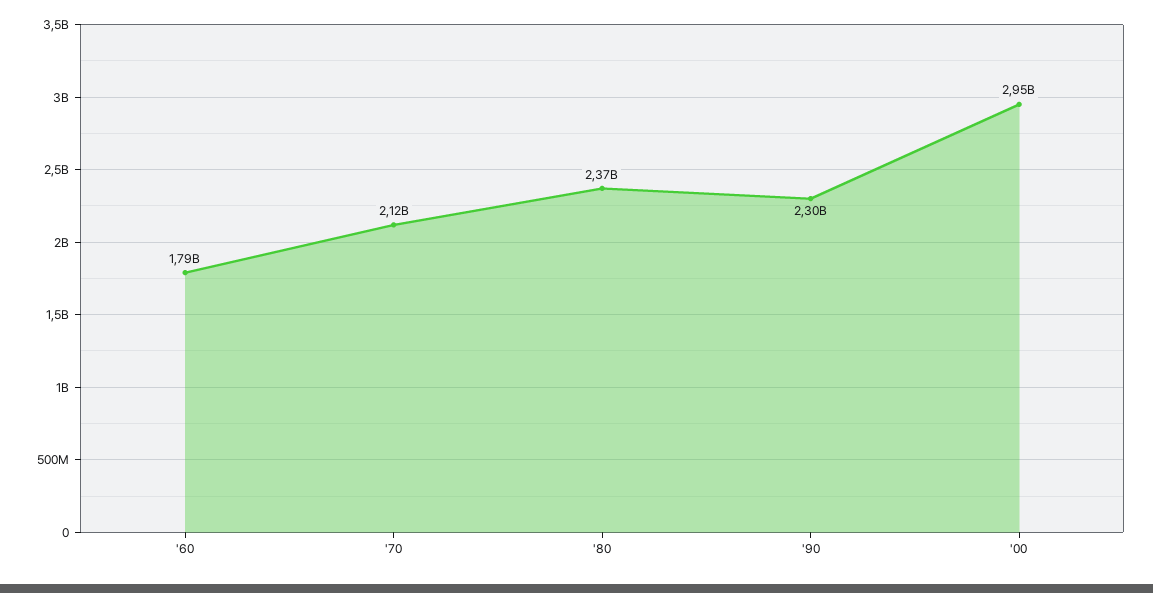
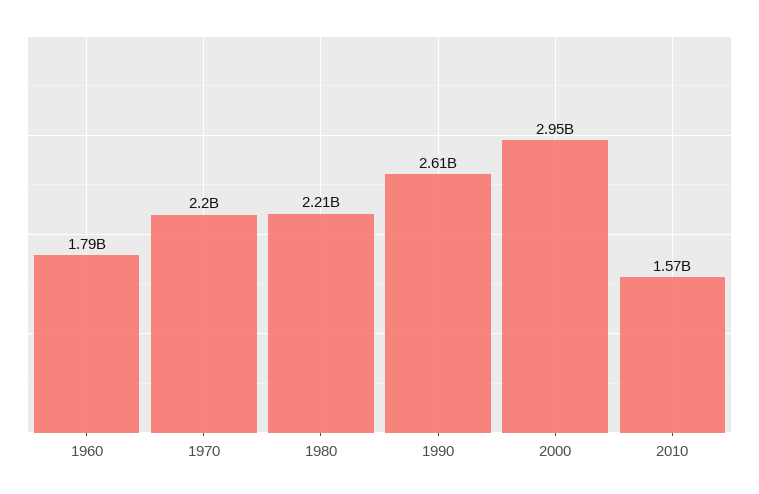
'70: 2120000000 -> 2200000000
'80: 2370000000 -> 2210000000
'90: 2300000000 -> 2610000000
2010: none -> 1570000000

